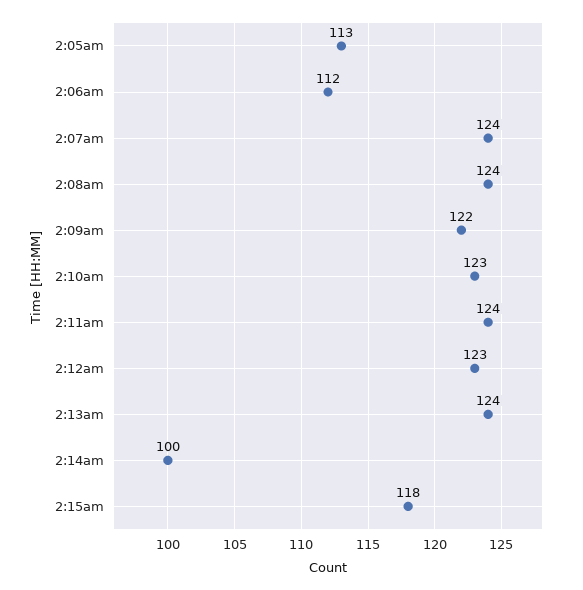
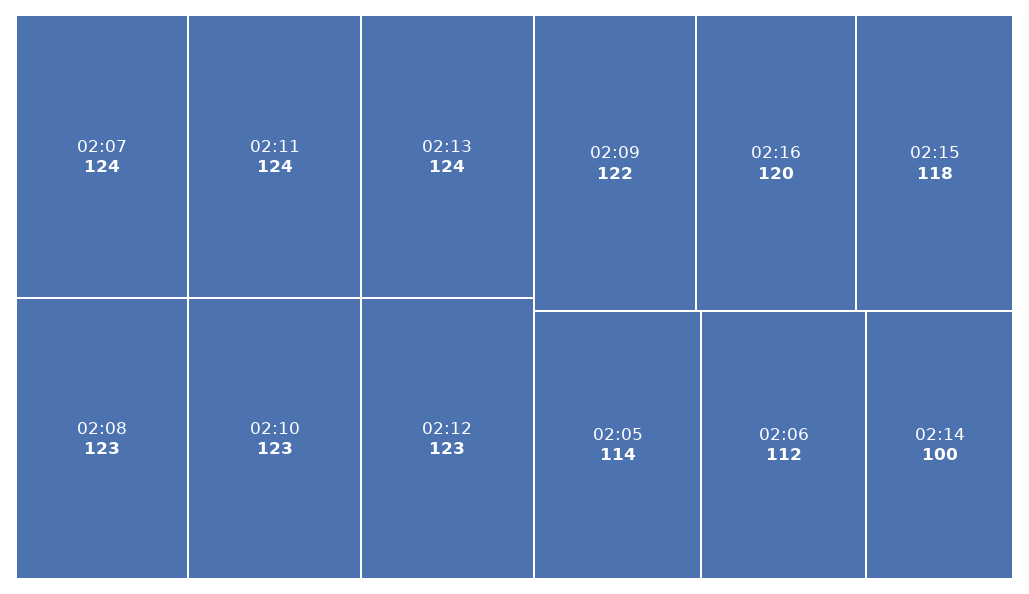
2:05am: 113 -> 114
2:08am: 124 -> 123
02:16: none -> 120

